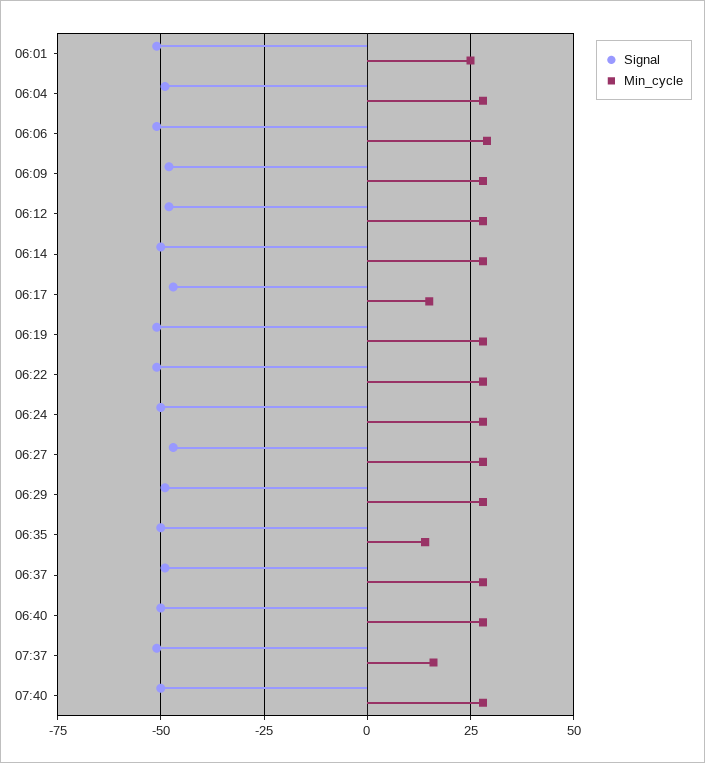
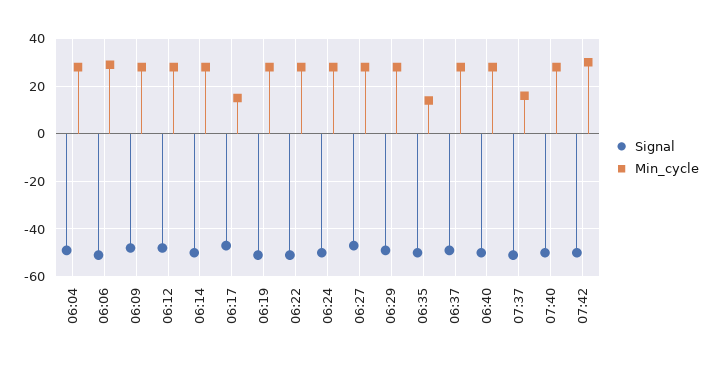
Signal, 06:01: -50 -> none
Min_cycle, 06:01: 25 -> none
Signal, 07:42: none -> -50
Min_cycle, 07:42: none -> 30

